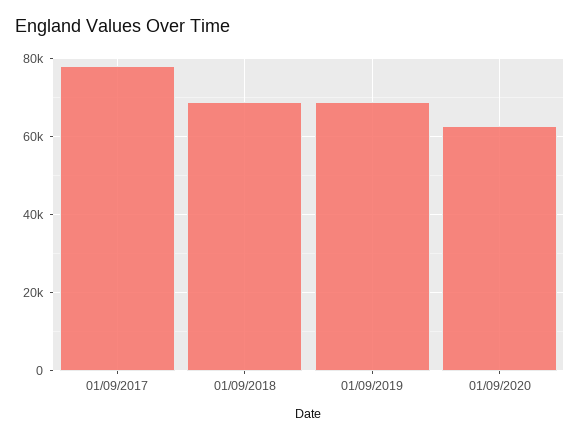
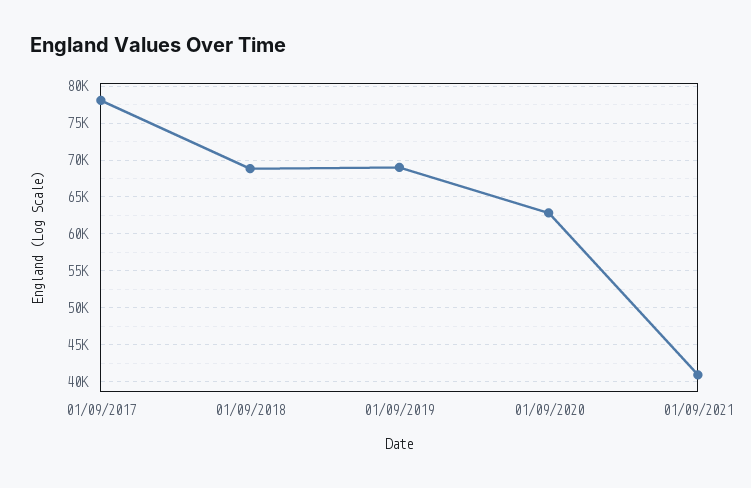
01/09/2021: none -> 41000

